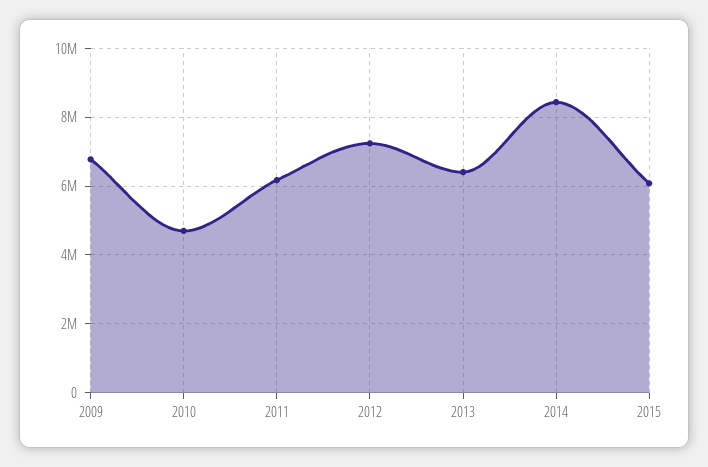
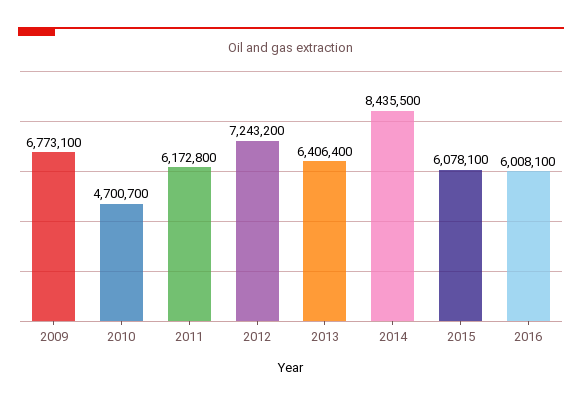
2016: none -> 6008100

